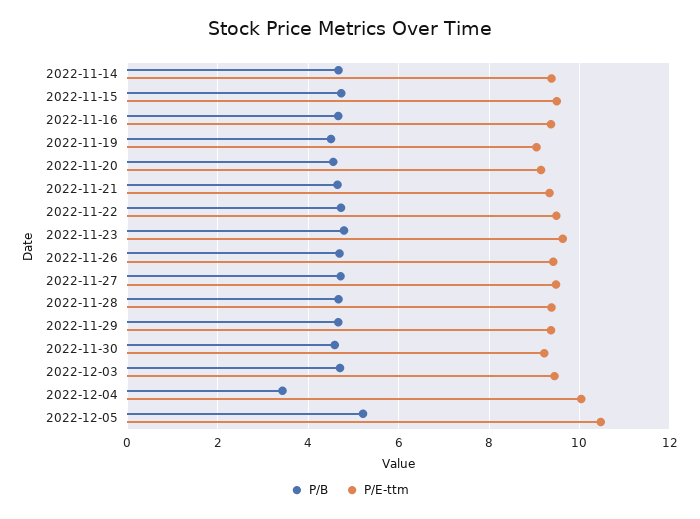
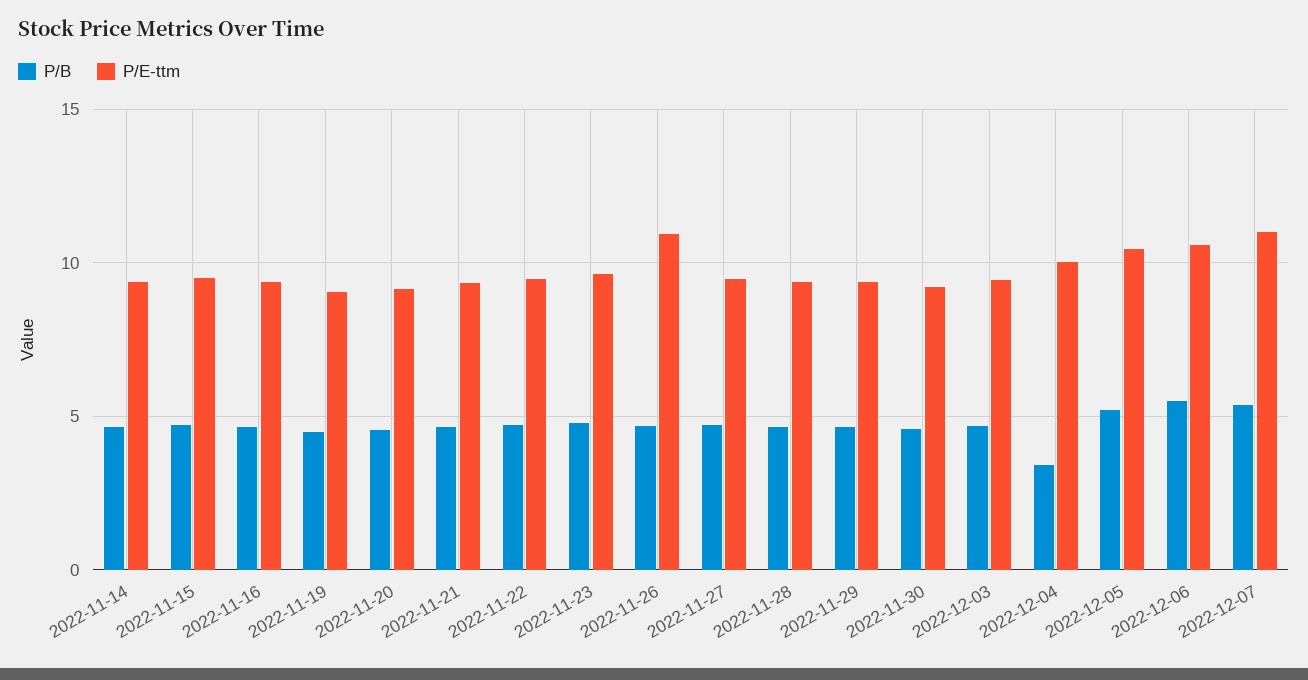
P/E-ttm, 2022-11-26: 9.4 -> 11
P/B, 2022-12-06: none -> 5.5
P/E-ttm, 2022-12-06: none -> 10.5
P/B, 2022-12-07: none -> 5.5
P/E-ttm, 2022-12-07: none -> 11

